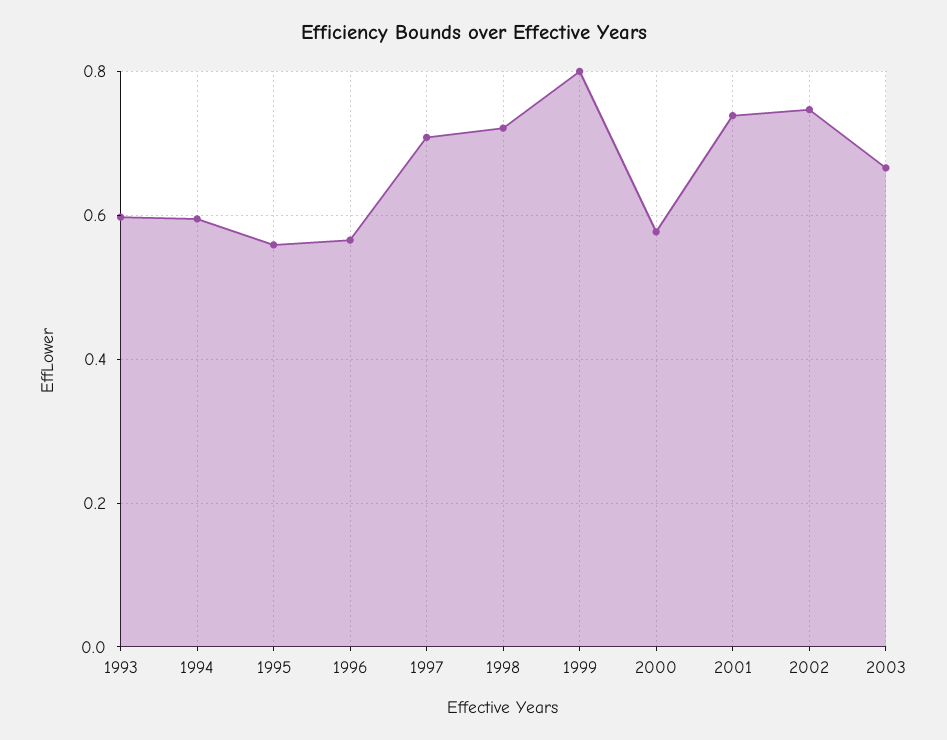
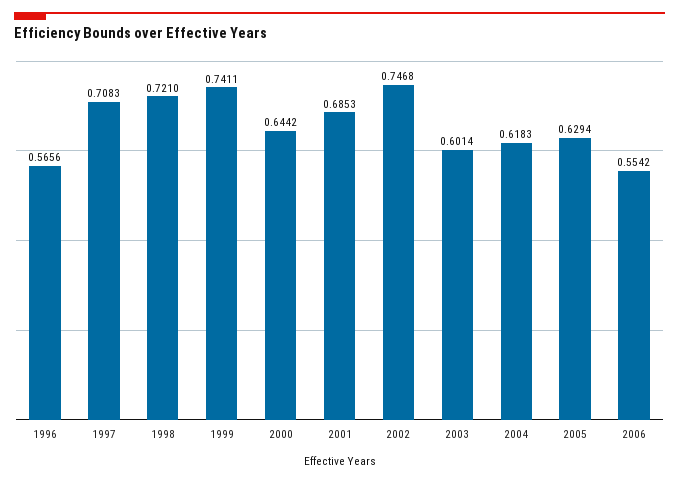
1993: 0.6 -> none
1994: 0.6 -> none
1995: 0.56 -> none
1999: 0.8 -> 0.7411
2000: 0.58 -> 0.6442
2001: 0.74 -> 0.6853
2003: 0.66 -> 0.6014
2004: none -> 0.6183
2005: none -> 0.6294
2006: none -> 0.5542

